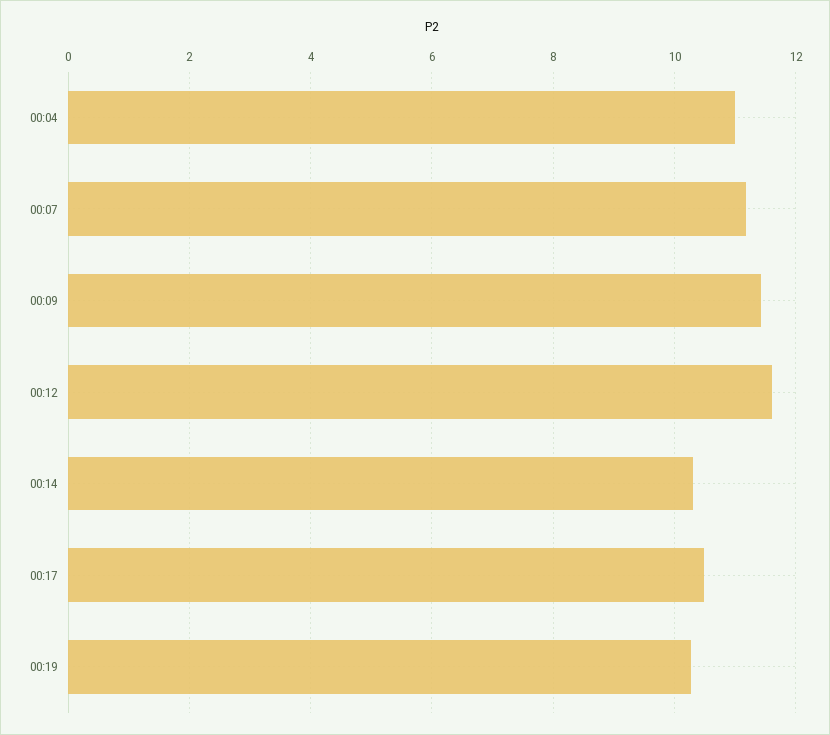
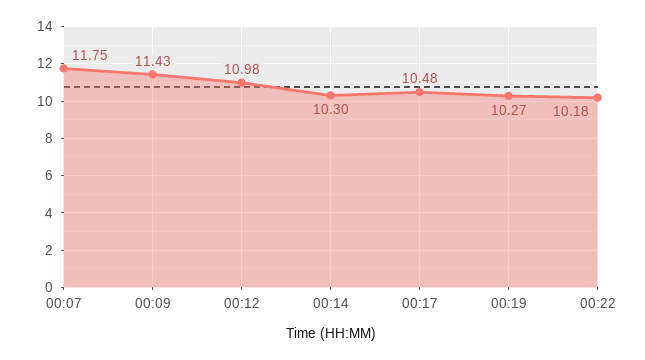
00:04: 11 -> none
00:07: 11.2 -> 11.75
00:12: 11.6 -> 10.98
00:22: none -> 10.18

